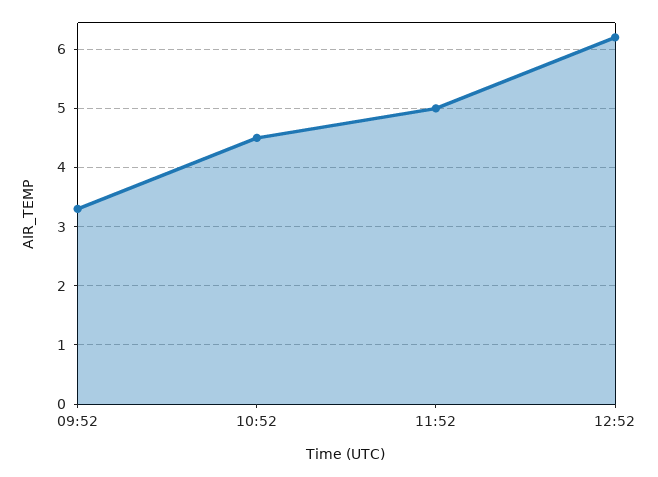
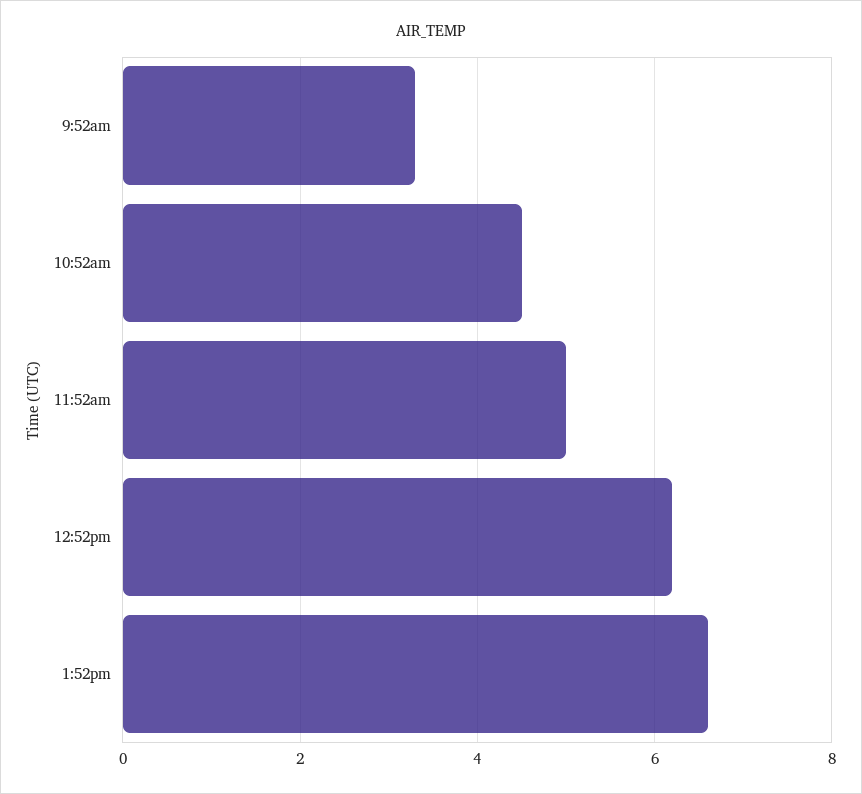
1:52pm: none -> 6.5

